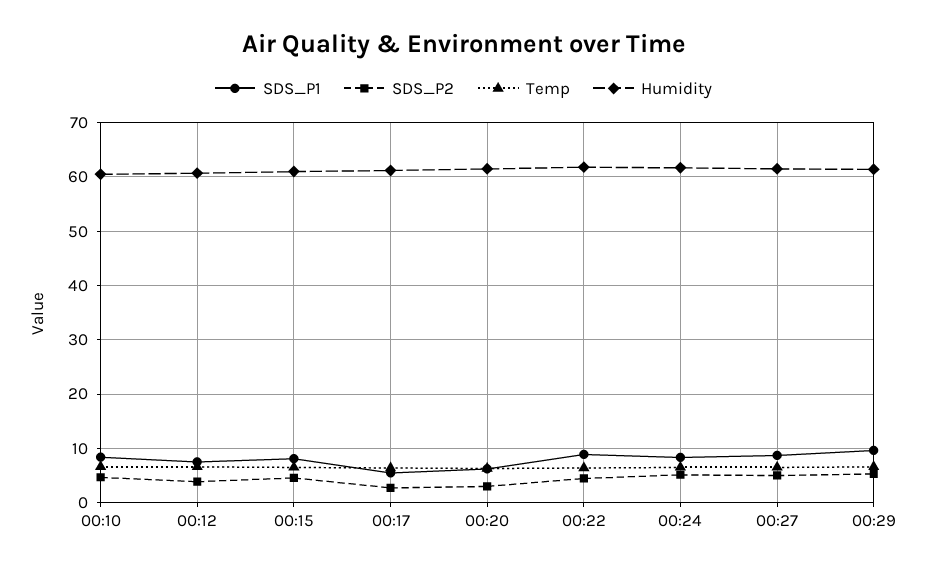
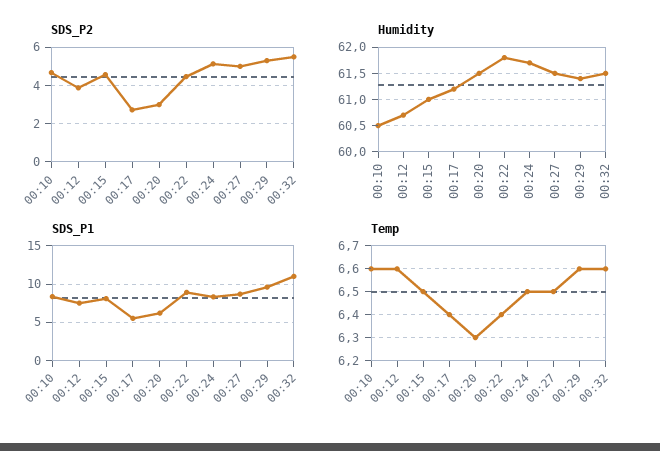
SDS_P2, 00:32: none -> 5.5
Humidity, 00:32: none -> 61.5
SDS_P1, 00:32: none -> 11
Temp, 00:32: none -> 6.6

